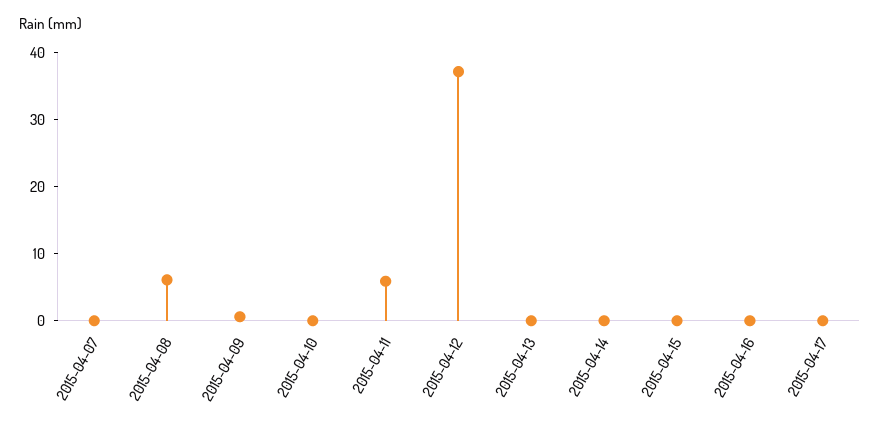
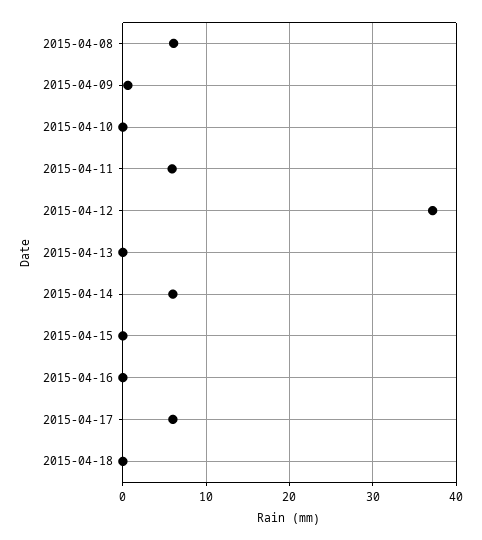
2015-04-07: 0 -> none
2015-04-14: 0 -> 6
2015-04-17: 0 -> 6
2015-04-18: none -> 0

